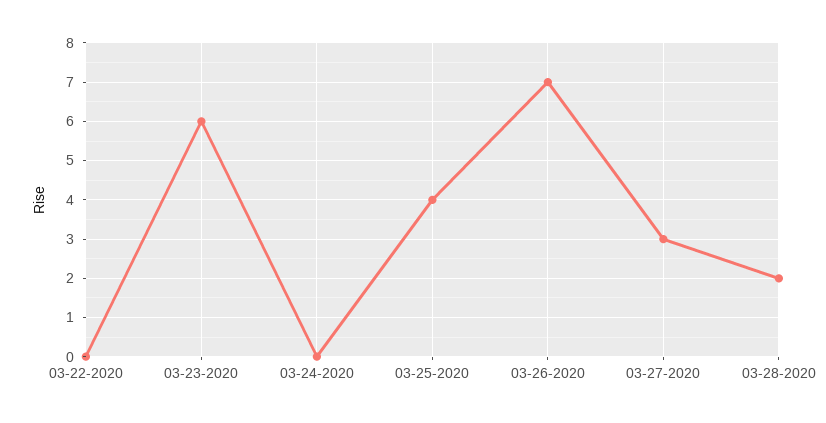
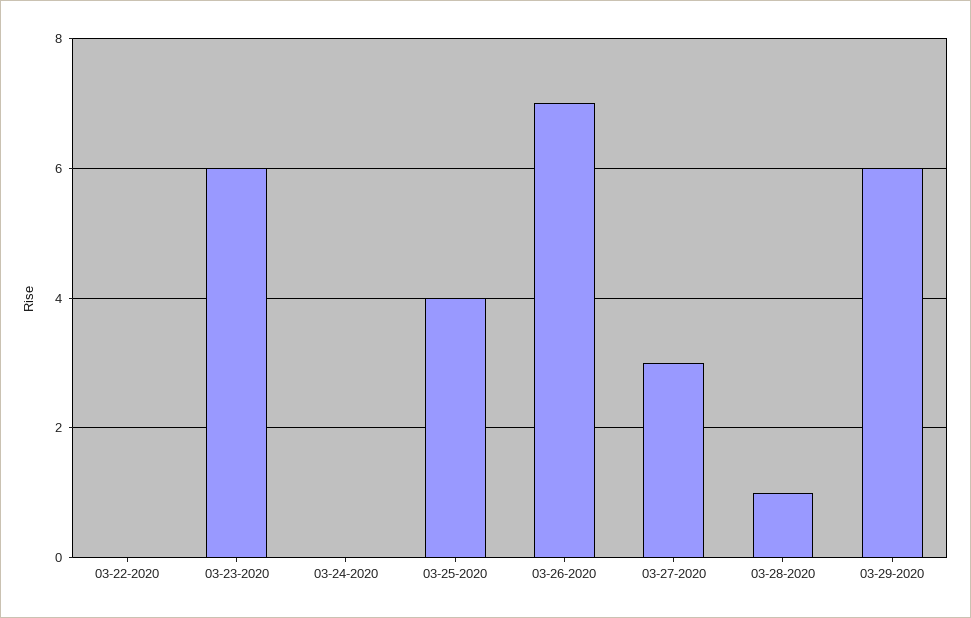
03-28-2020: 2 -> 1
03-29-2020: none -> 6

